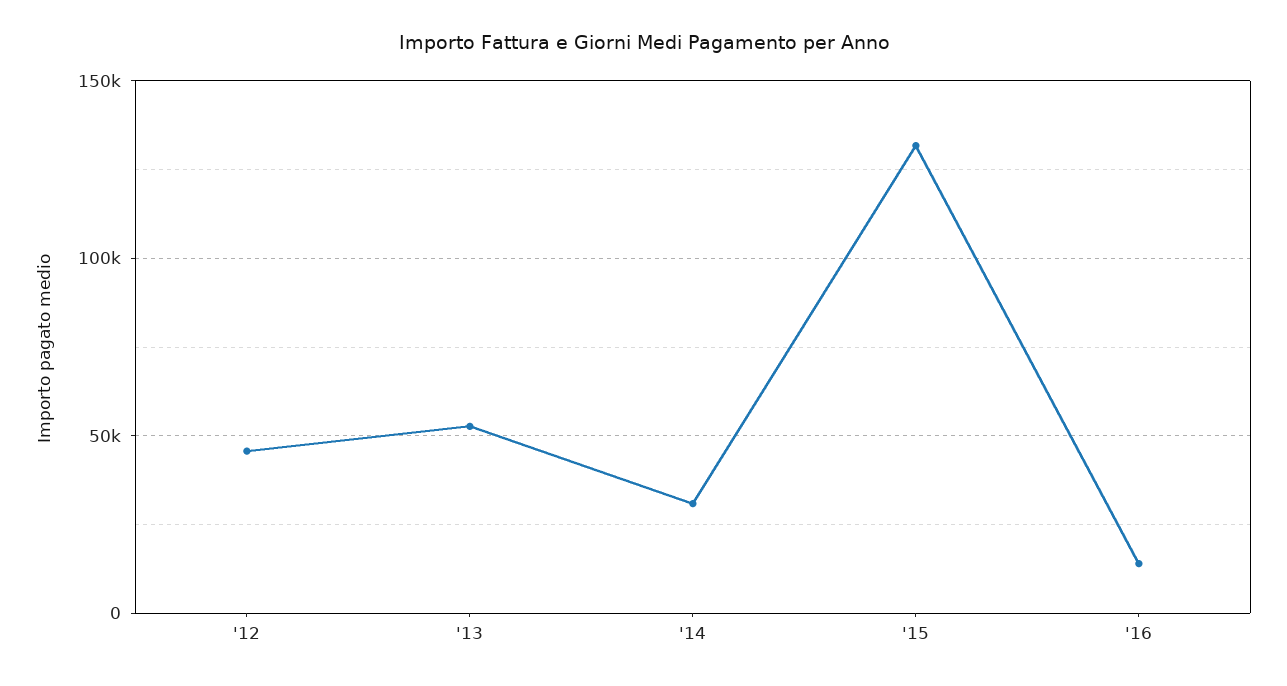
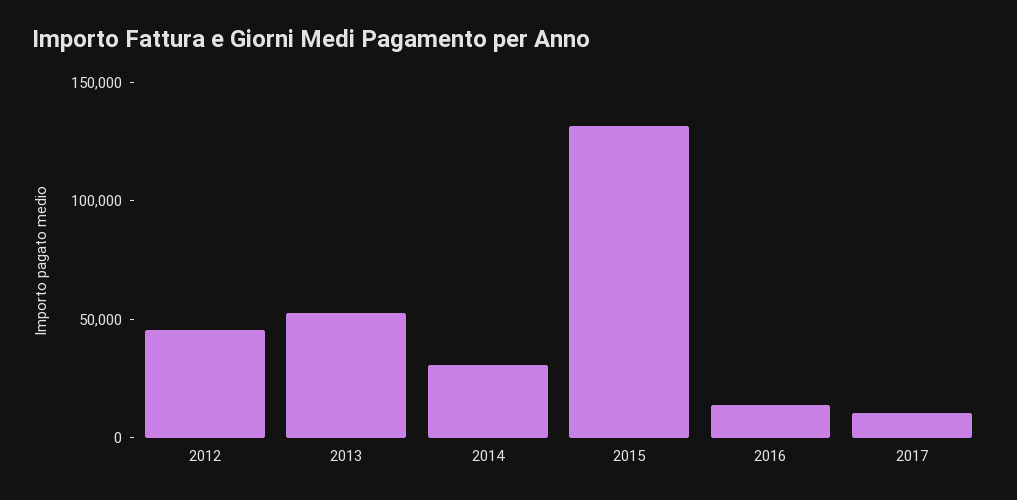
2017: none -> 10000

